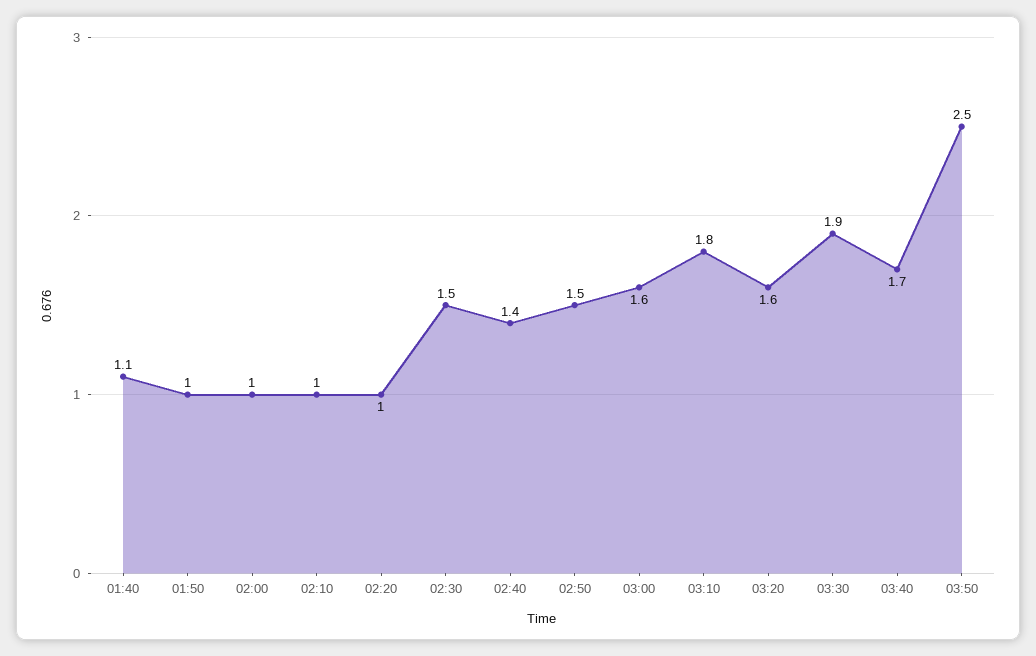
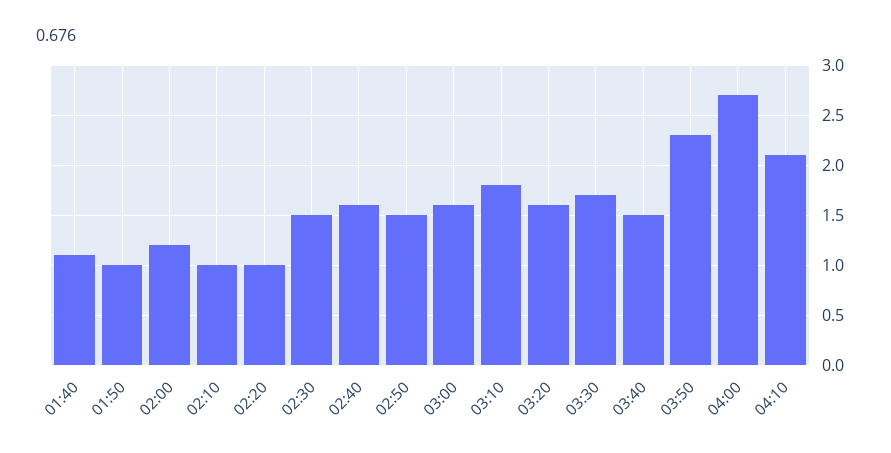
02:00: 1 -> 1.2
02:40: 1.4 -> 1.6
03:30: 1.9 -> 1.7
03:40: 1.7 -> 1.5
03:50: 2.5 -> 2.3
04:00: none -> 2.7
04:10: none -> 2.1

